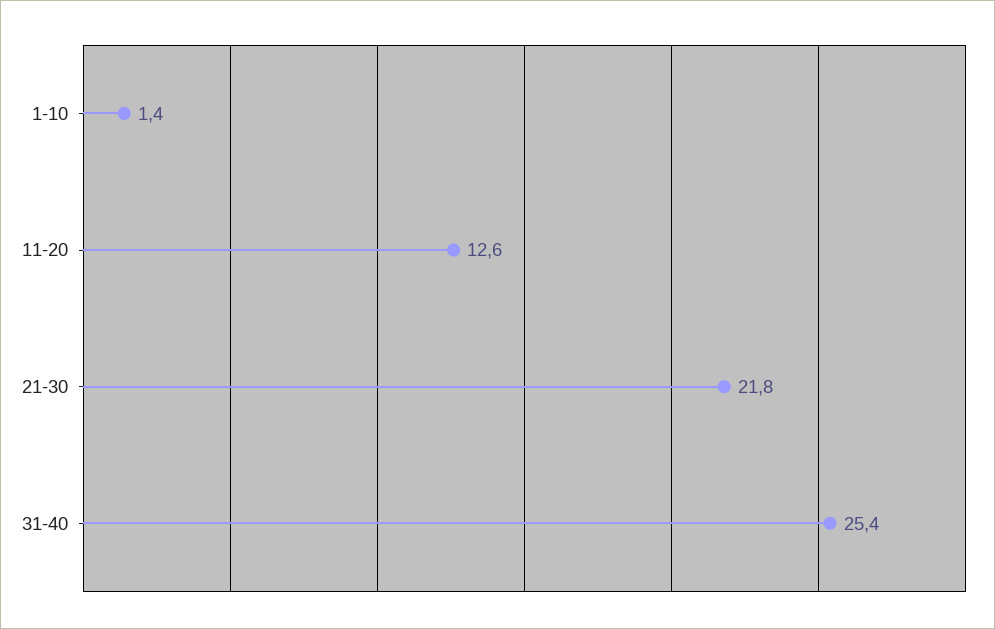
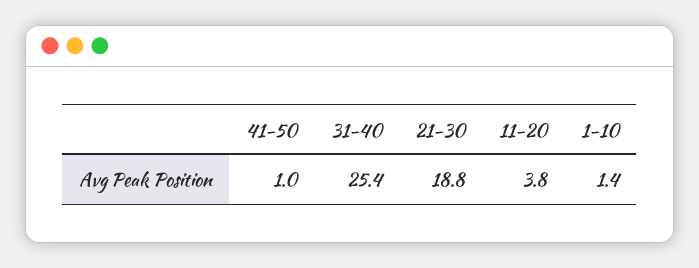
11-20: 12.6 -> 3.8
21-30: 21.8 -> 18.8
41-50: none -> 1

